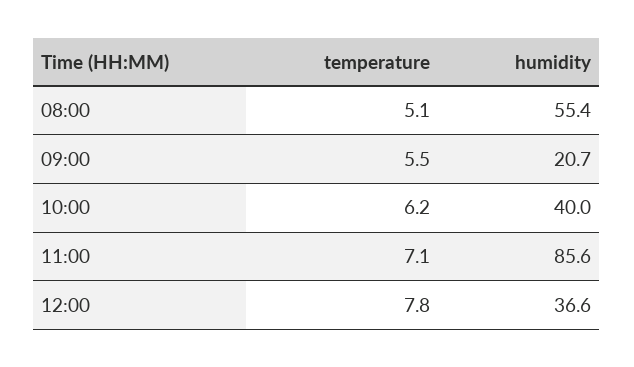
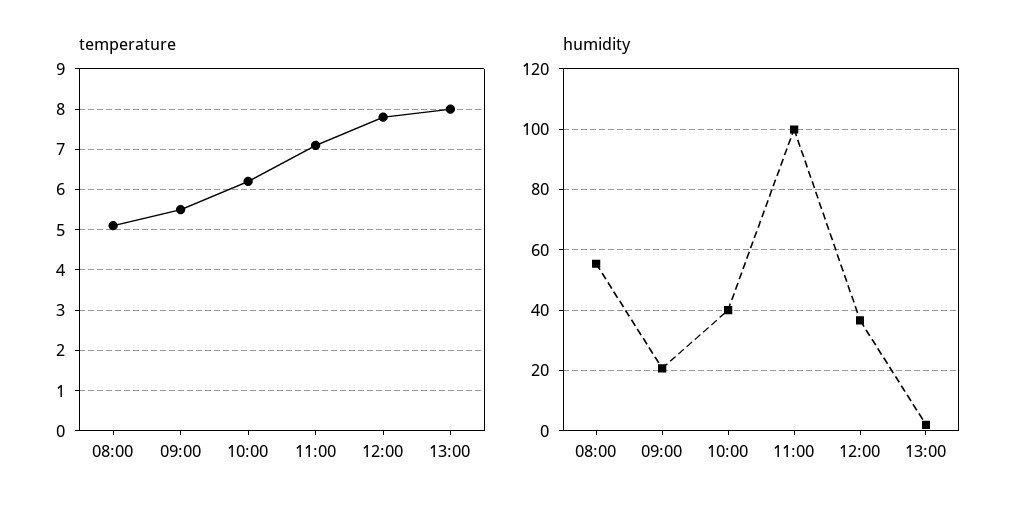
humidity, 11:00: 85.6 -> 100
temperature, 13:00: none -> 8
humidity, 13:00: none -> 2

